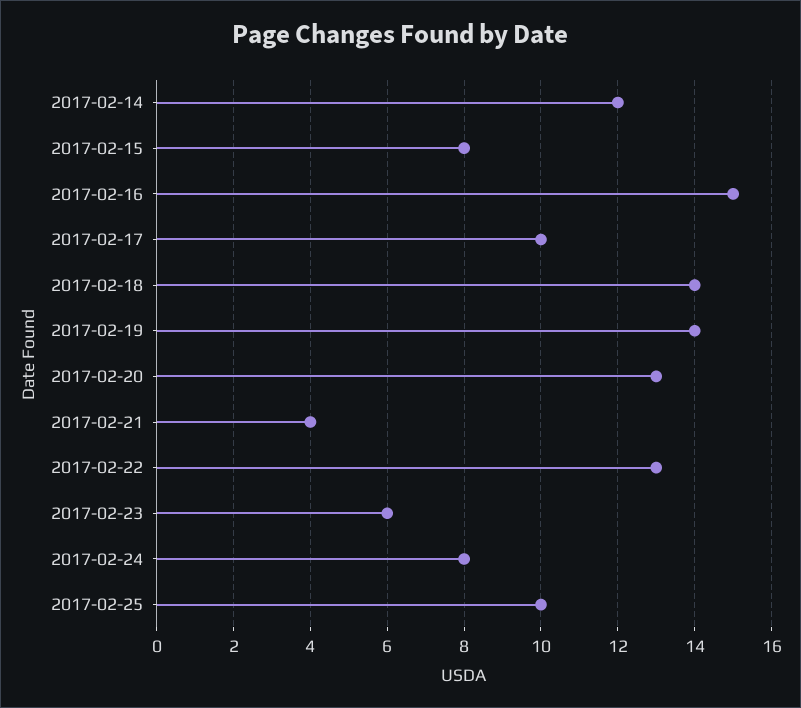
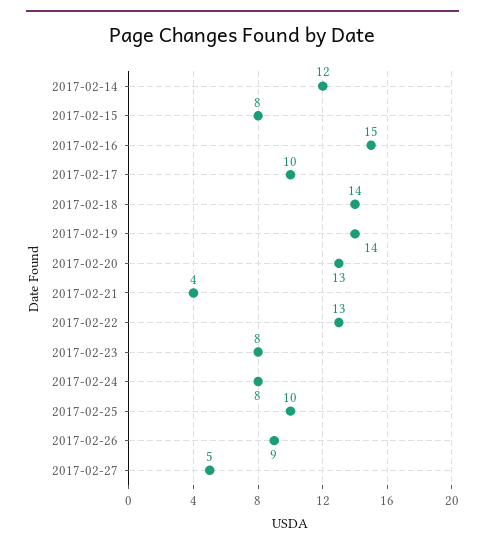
2017-02-23: 6 -> 8
2017-02-26: none -> 9
2017-02-27: none -> 5

